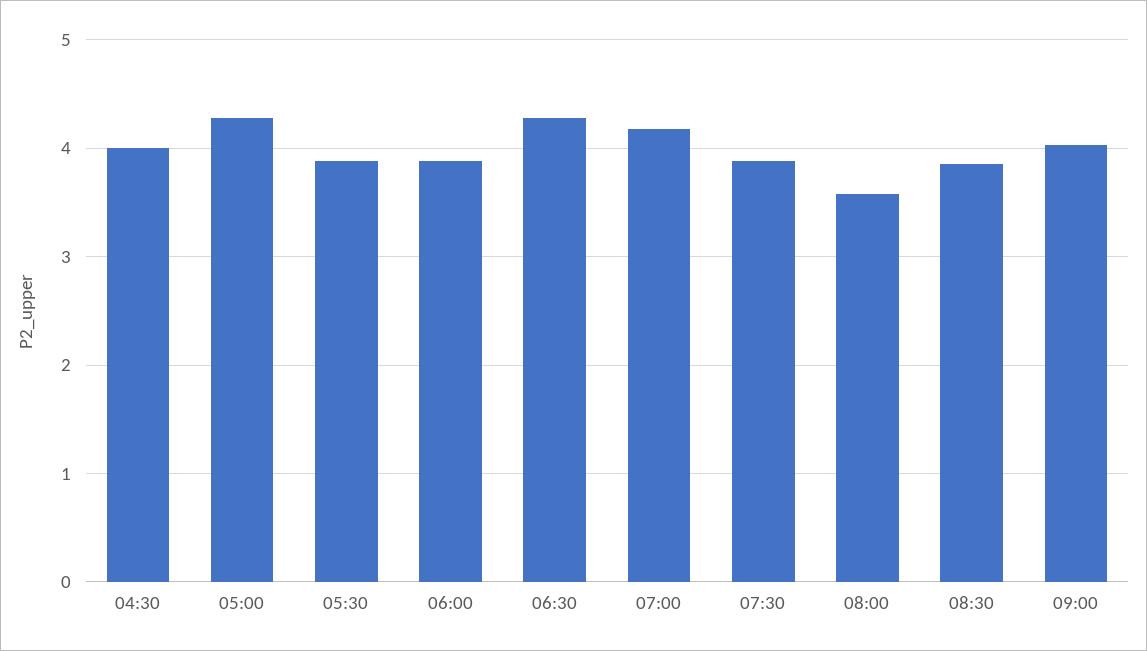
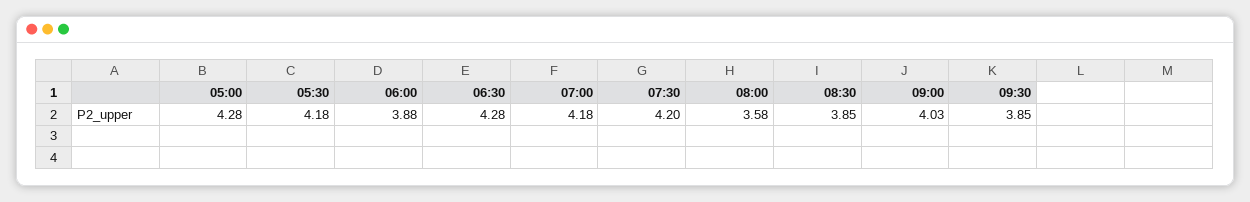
04:30: 4 -> none
05:30: 3.9 -> 4.18
07:30: 3.9 -> 4.2
09:30: none -> 3.85

